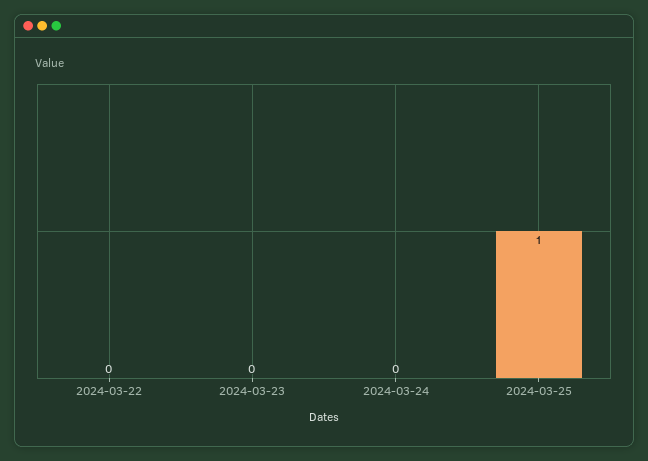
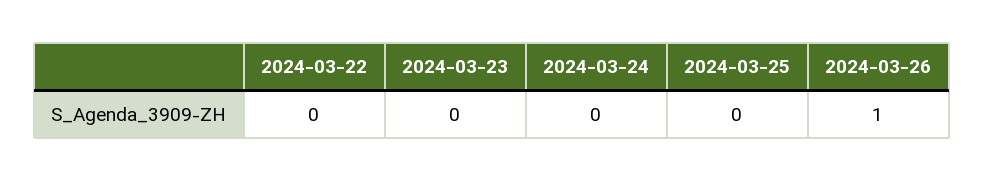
2024-03-25: 1 -> 0
2024-03-26: none -> 1

